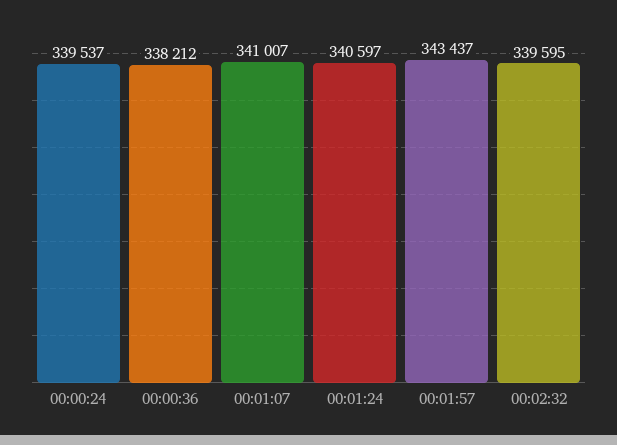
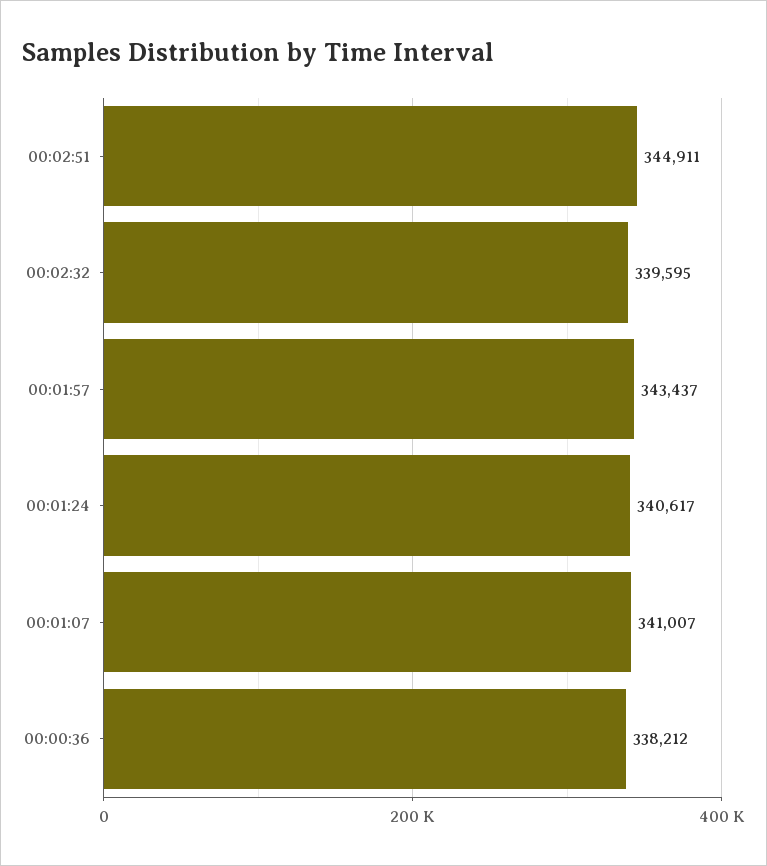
00:00:24: 339537 -> none
00:01:24: 340597 -> 340617
00:02:51: none -> 344911

